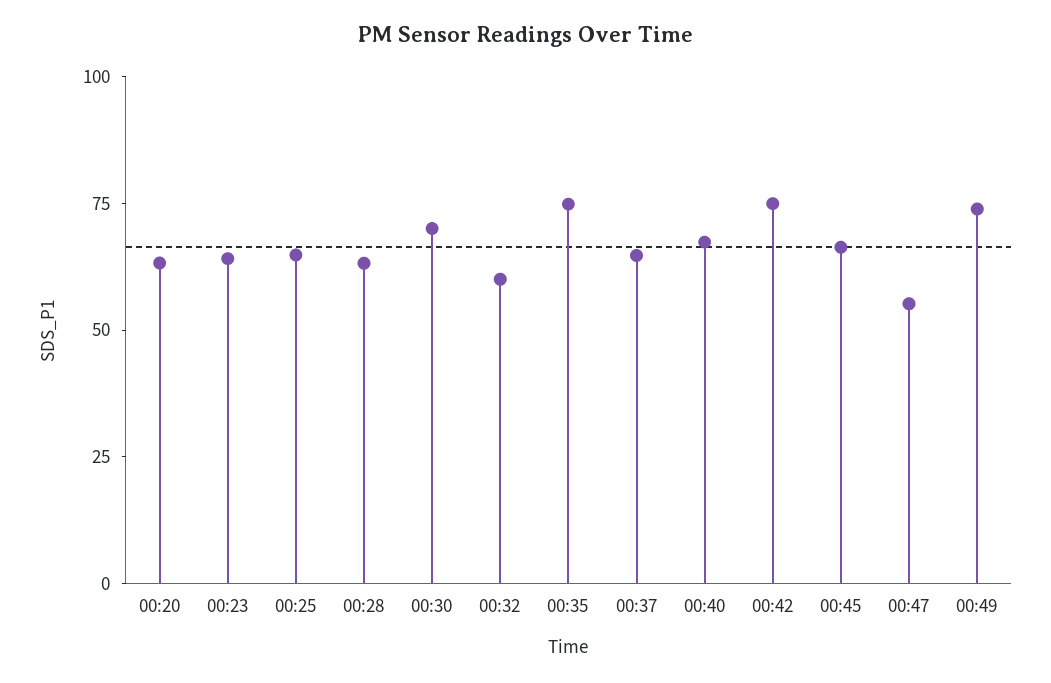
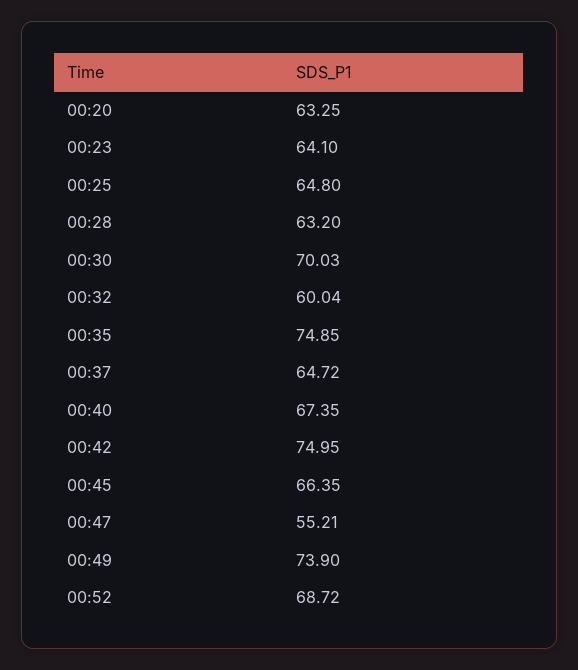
00:52: none -> 68.72

